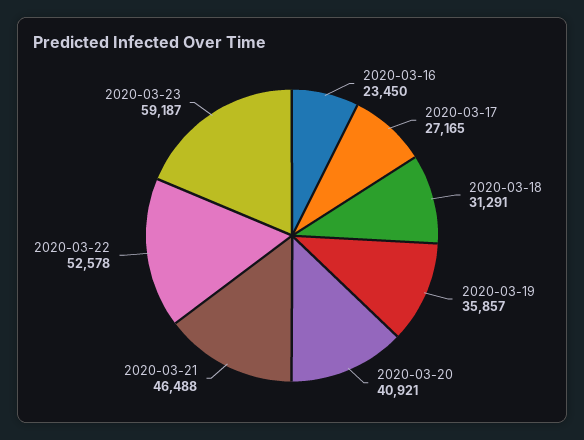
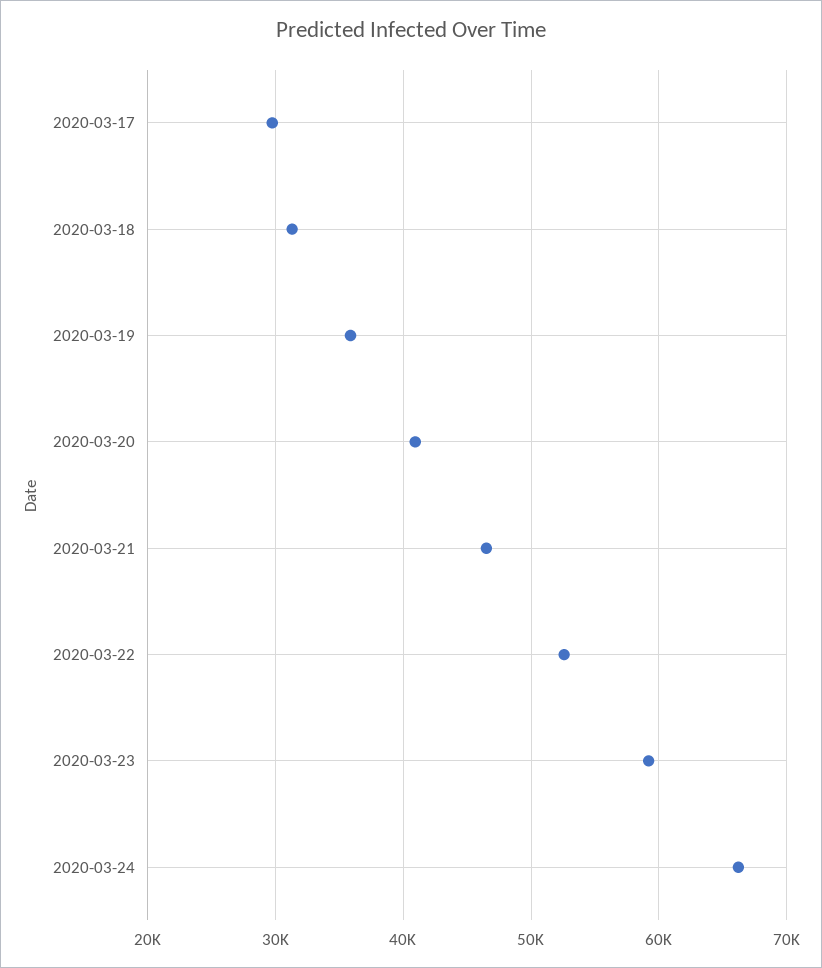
2020-03-16: 23450 -> none
2020-03-17: 27165 -> 30000
2020-03-24: none -> 66000

